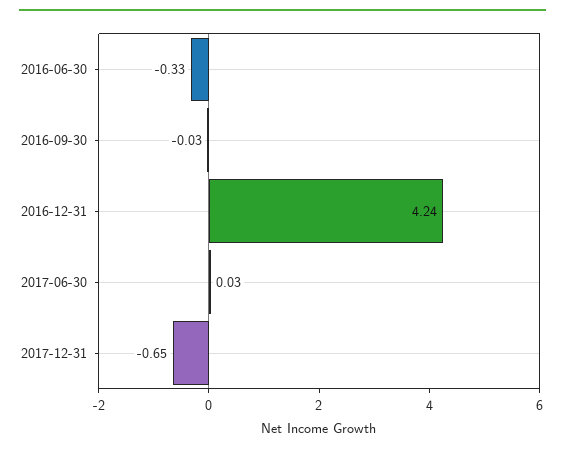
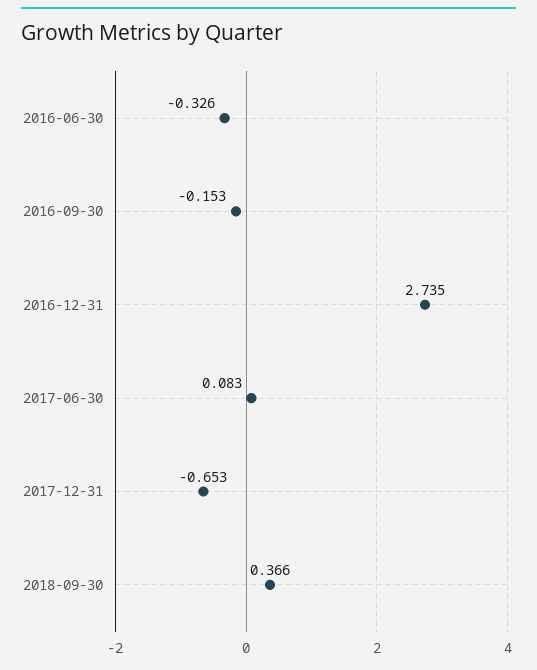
2016-09-30: -0.03 -> -0.153
2016-12-31: 4.24 -> 2.735
2017-06-30: 0.03 -> 0.083
2018-09-30: none -> 0.366

